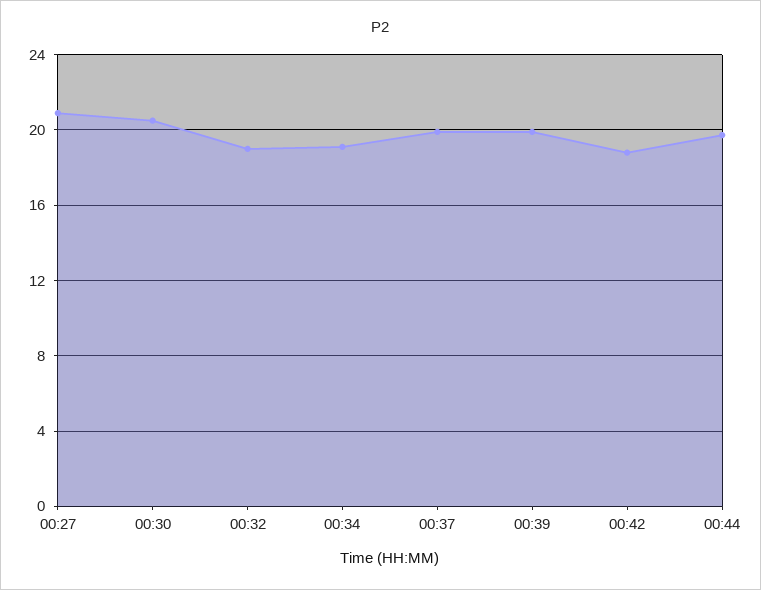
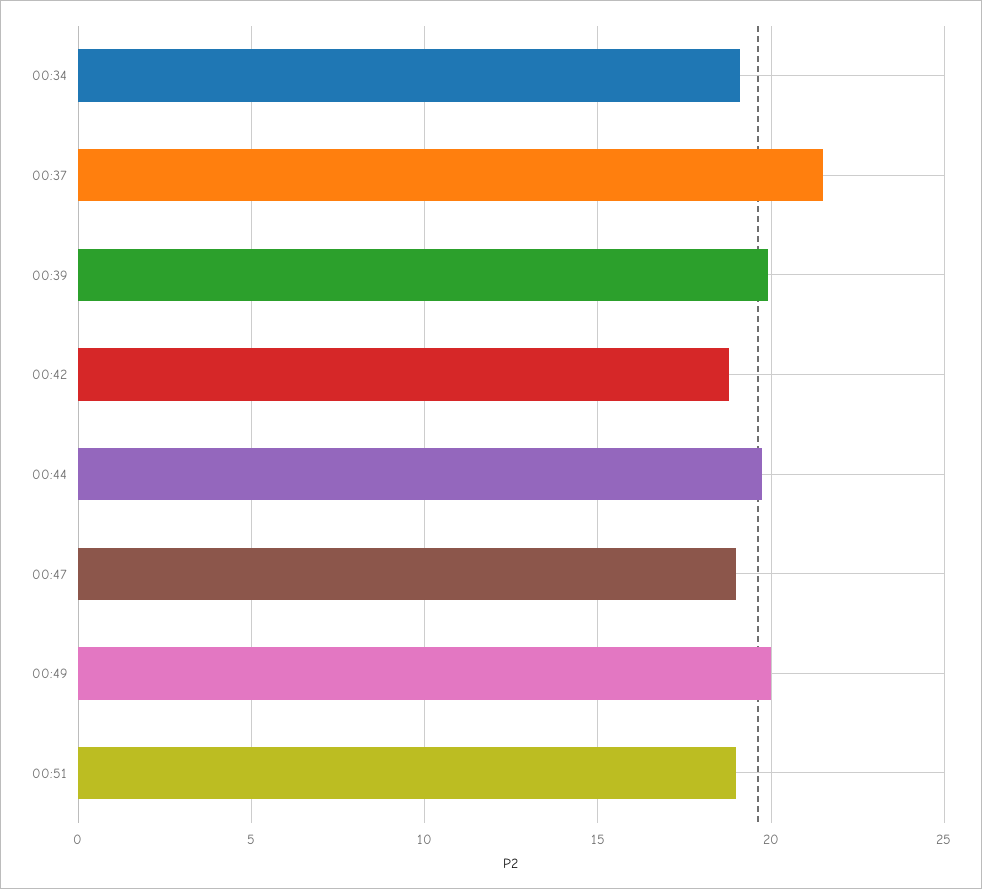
00:27: 21 -> none
00:30: 20.5 -> none
00:32: 19 -> none
00:37: 20 -> 21.5
00:47: none -> 19
00:49: none -> 20
00:51: none -> 19

